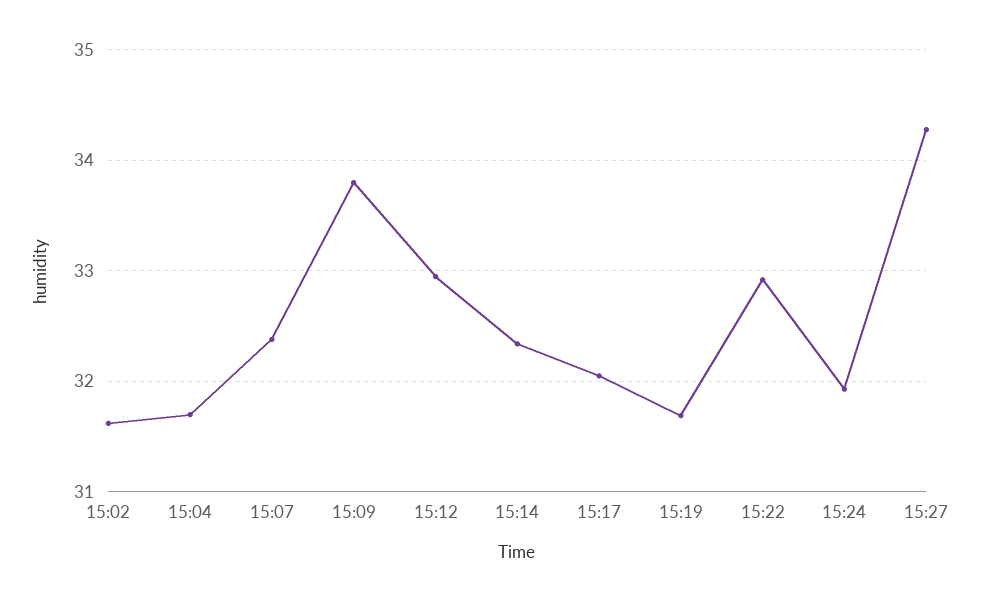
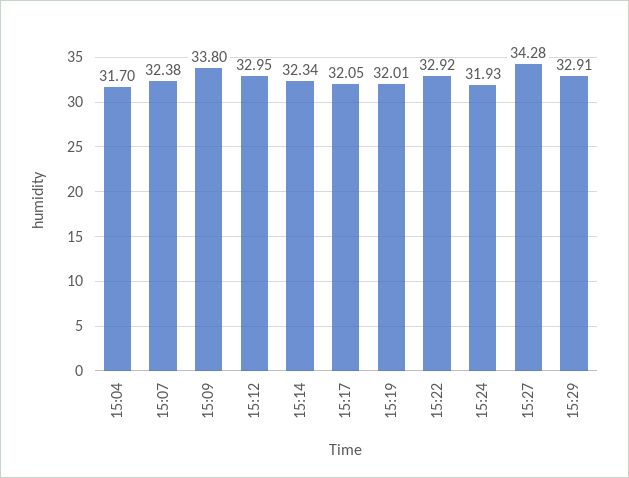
15:02: 31.6 -> none
15:19: 31.7 -> 32.01
15:29: none -> 32.91

